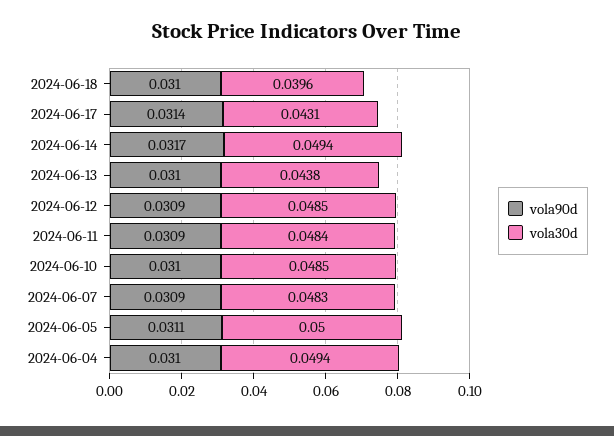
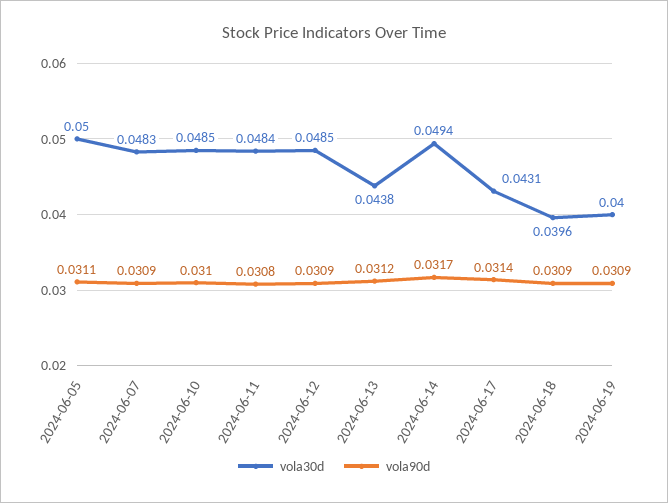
vola90d, 2024-06-18: 0.031 -> 0.0309
vola90d, 2024-06-13: 0.031 -> 0.0312
vola90d, 2024-06-11: 0.0309 -> 0.0308
vola90d, 2024-06-04: 0.031 -> none
vola30d, 2024-06-04: 0.0494 -> none
vola30d, 2024-06-19: none -> 0.04
vola90d, 2024-06-19: none -> 0.0309

